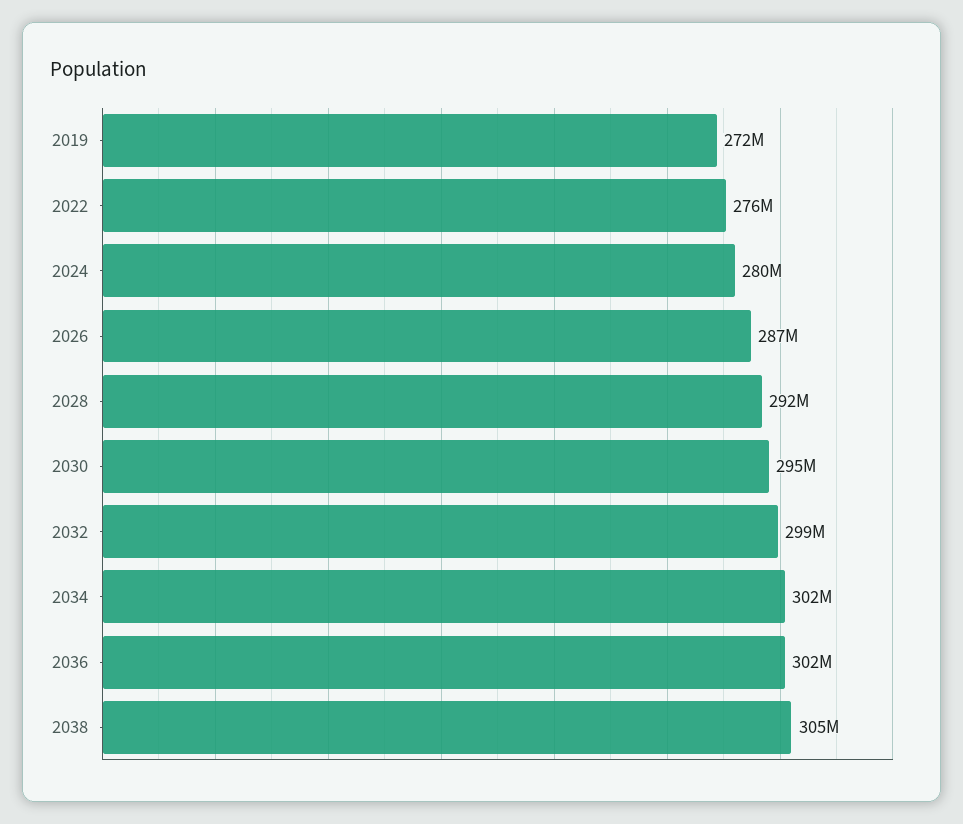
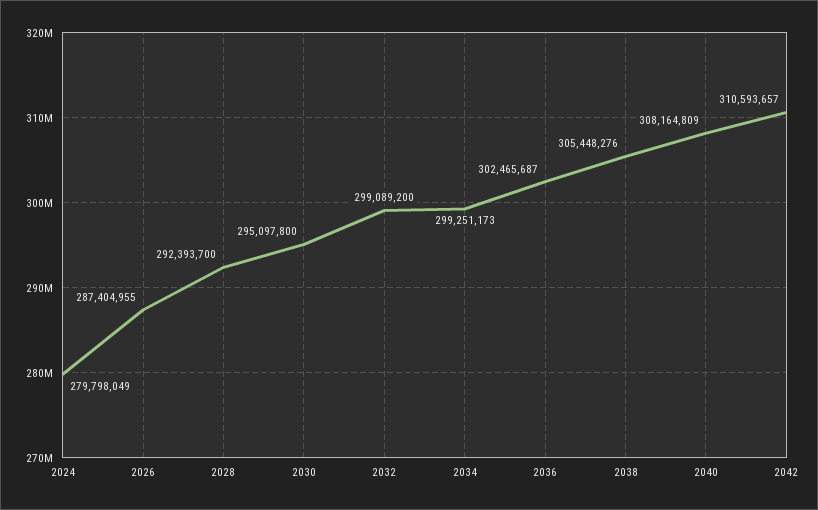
2019: 272000000 -> none
2022: 276000000 -> none
2034: 302000000 -> 299251173
2040: none -> 308164809
2042: none -> 310593657

